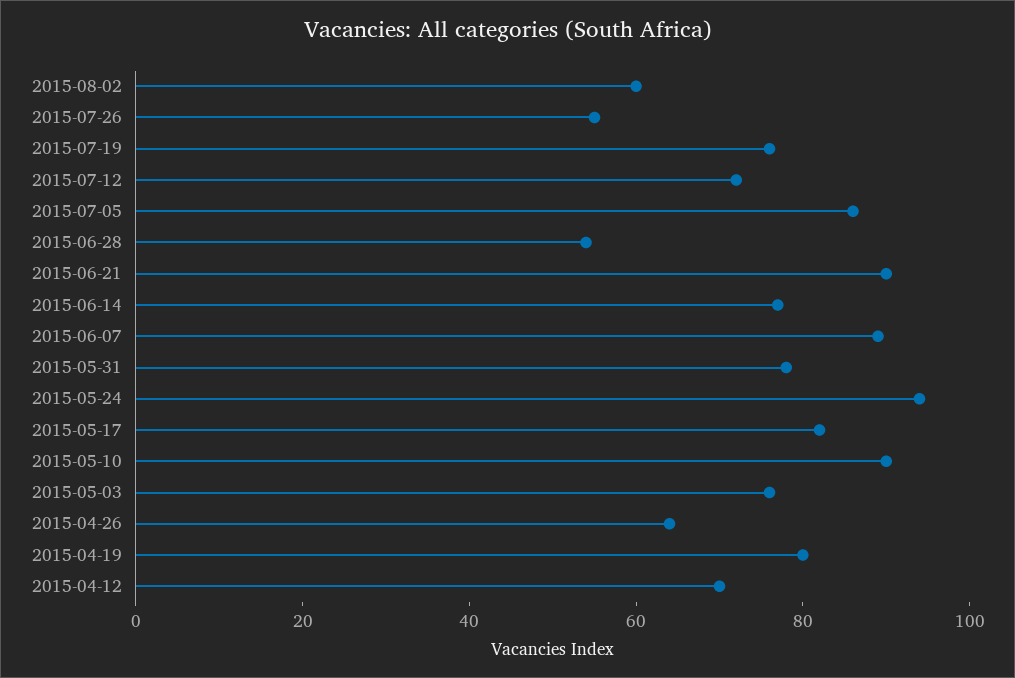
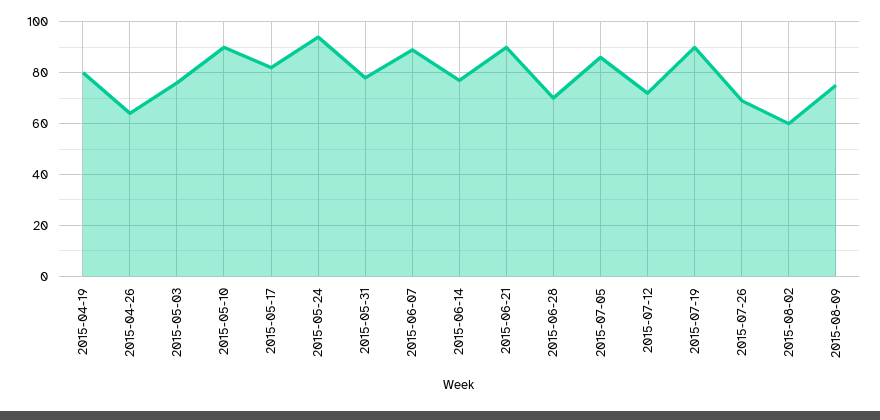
2015-07-26: 55 -> 70
2015-07-19: 75 -> 90
2015-06-28: 55 -> 70
2015-04-12: 70 -> none
2015-08-09: none -> 75

